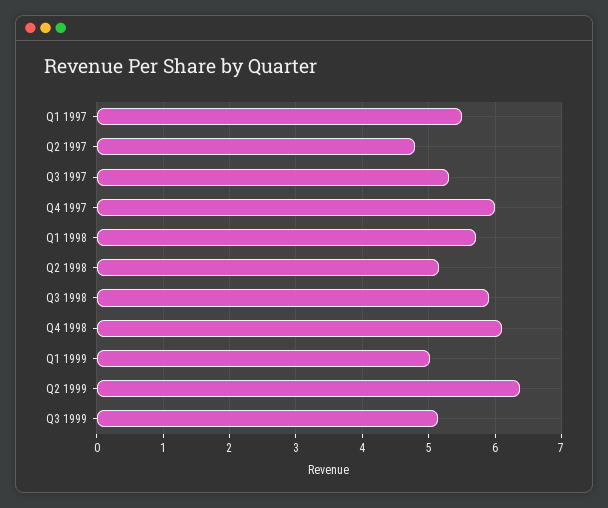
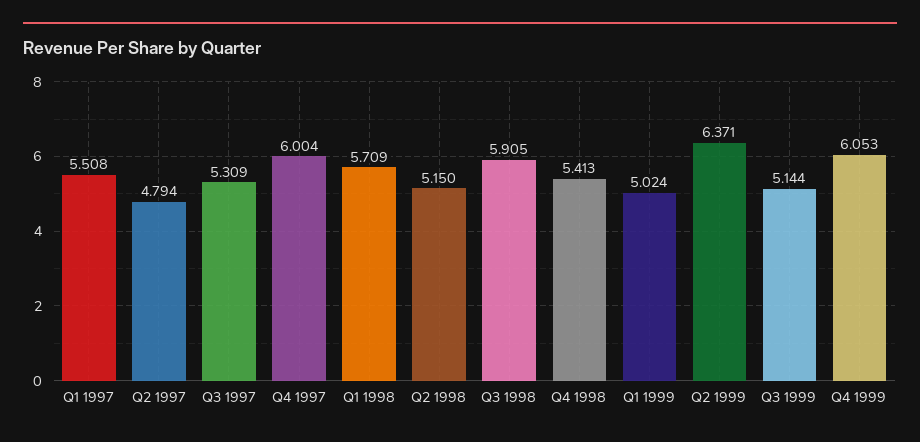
Q4 1998: 6.1 -> 5.413
Q4 1999: none -> 6.053

